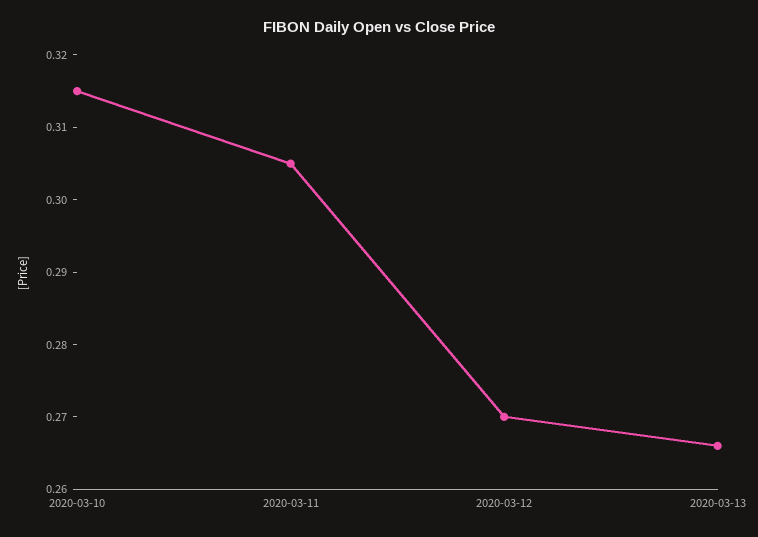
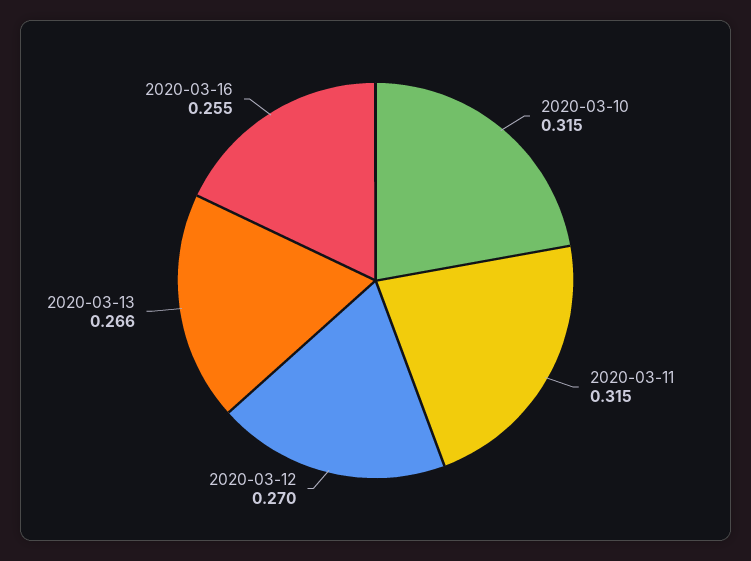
2020-03-11: 0.305 -> 0.315
2020-03-16: none -> 0.255

